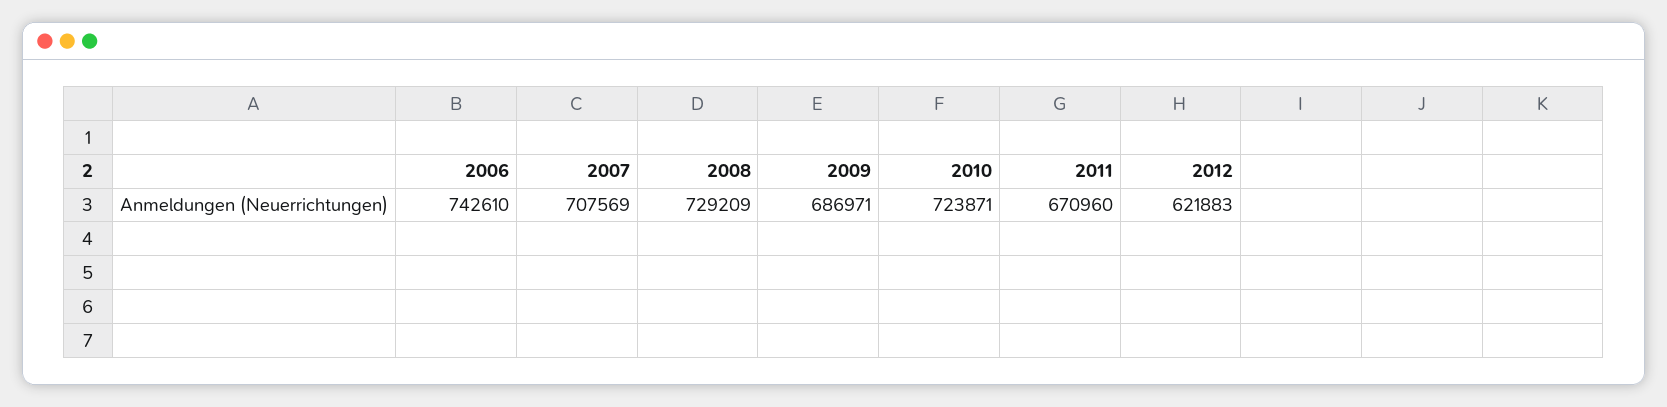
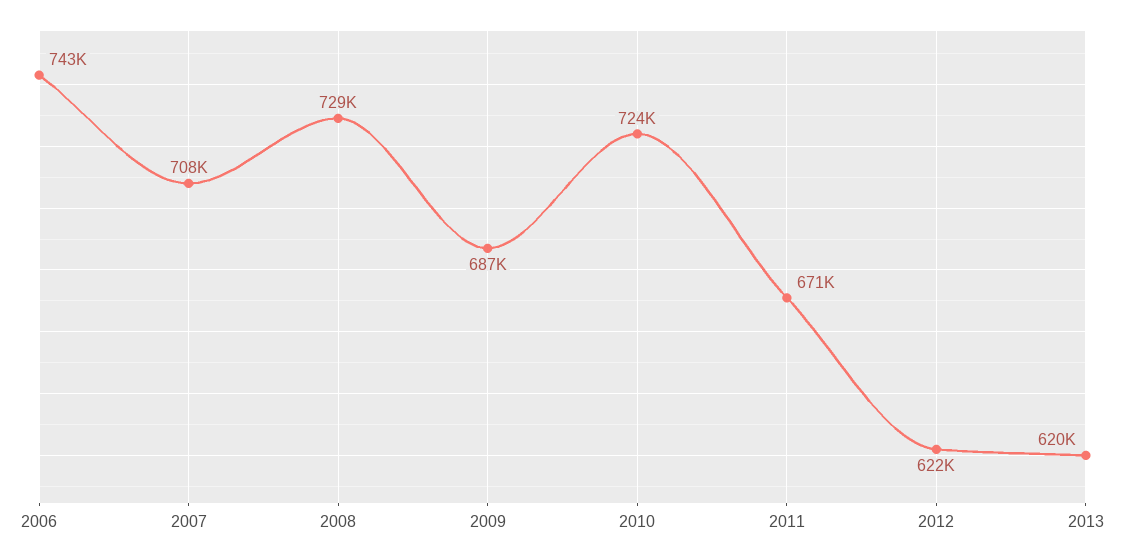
2013: none -> 620000

